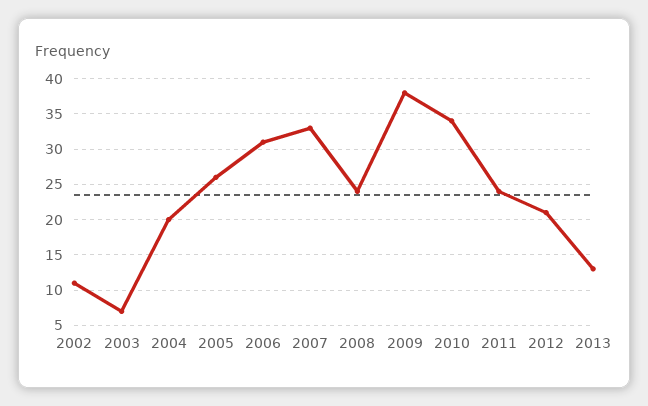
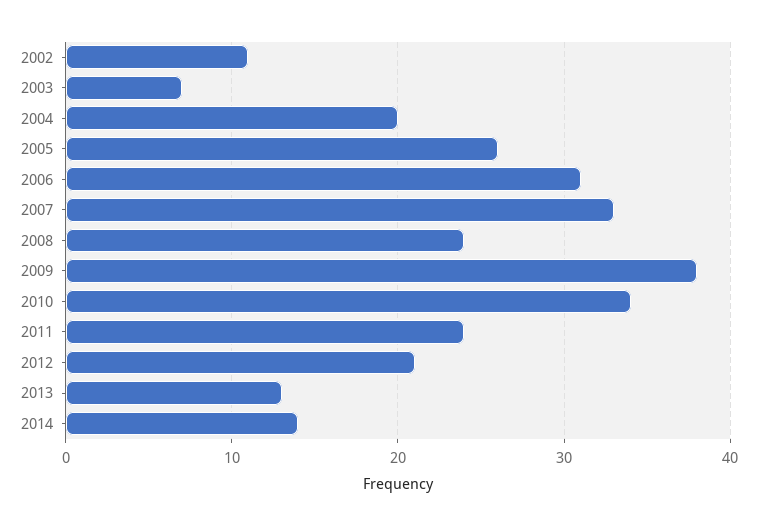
2014: none -> 14

